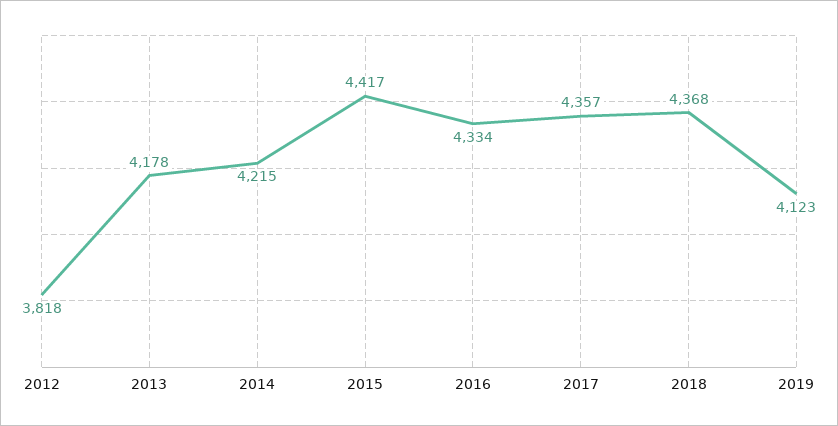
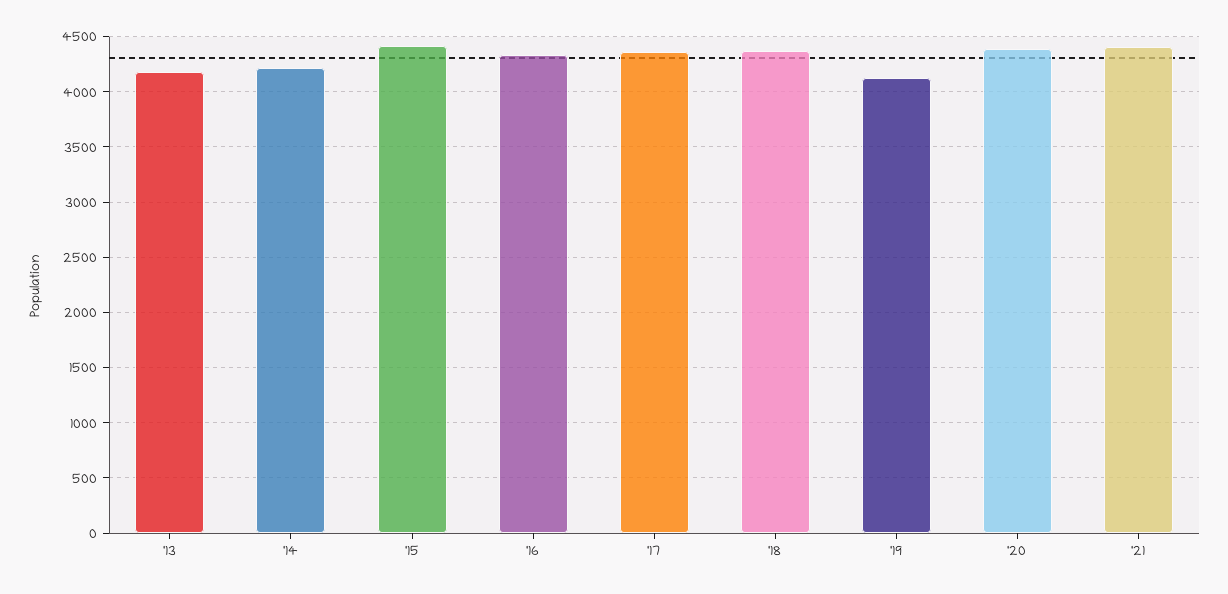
2012: 3818 -> none
'20: none -> 4400
'21: none -> 4400

